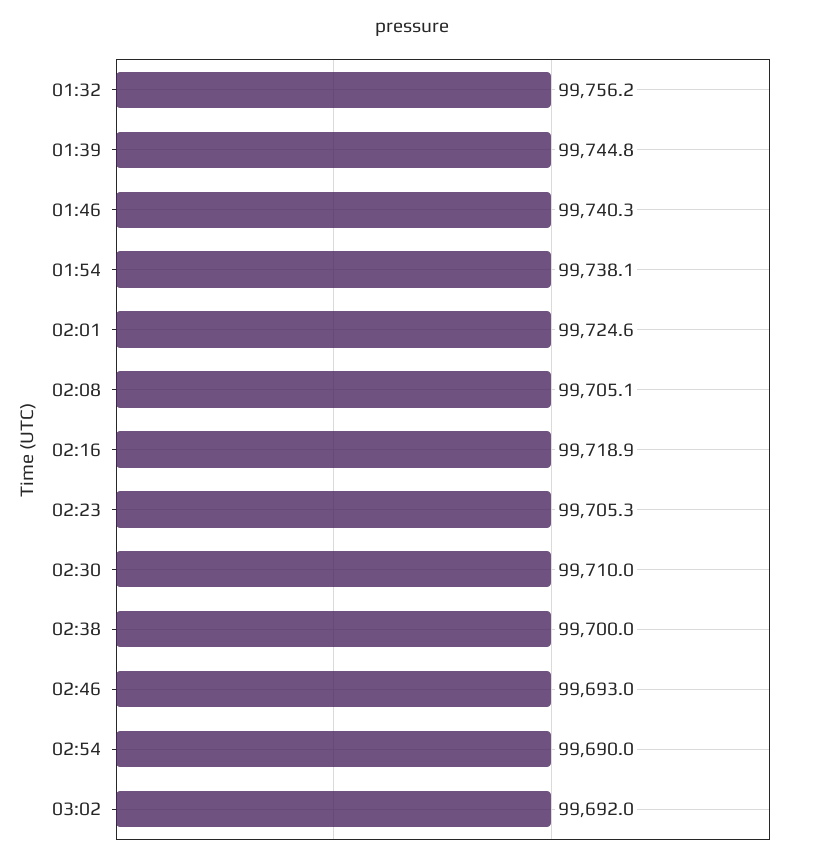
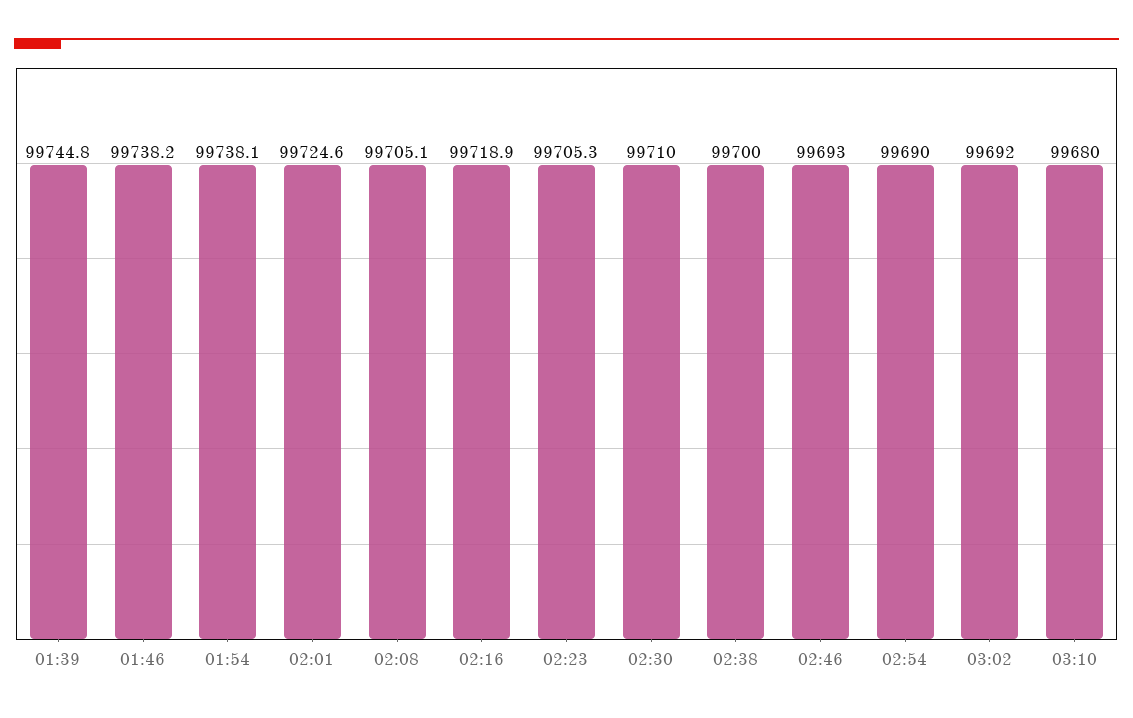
01:32: 99756.2 -> none
01:46: 99740.3 -> 99738.2
03:10: none -> 99680

